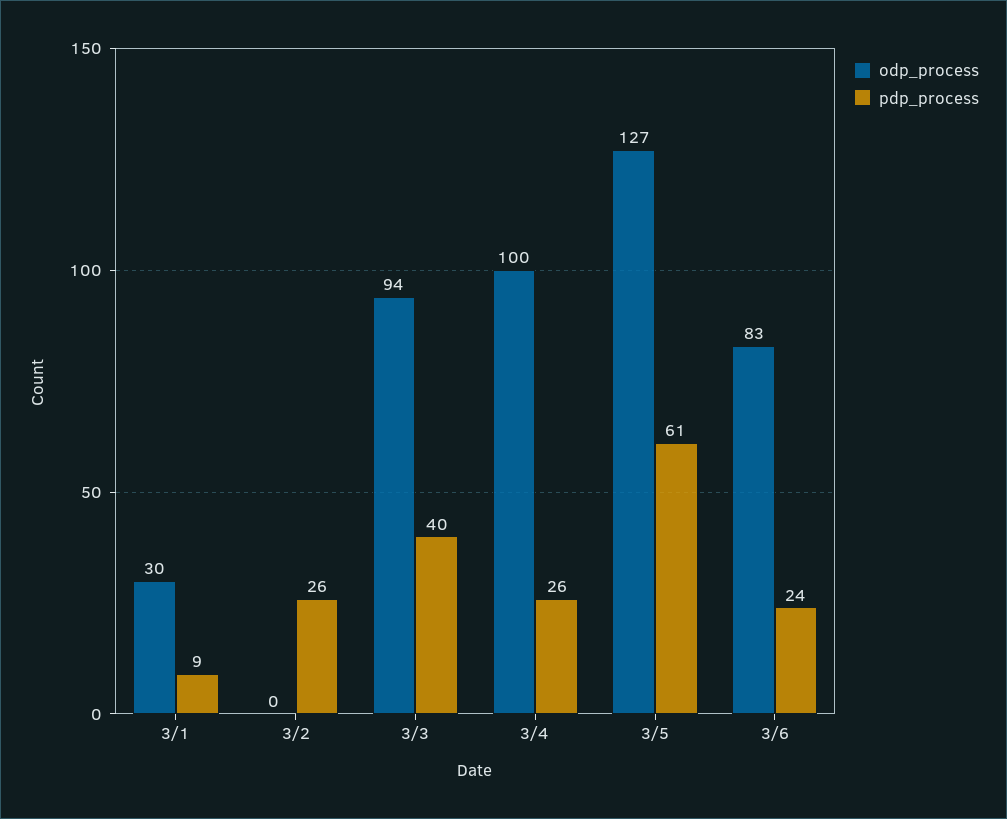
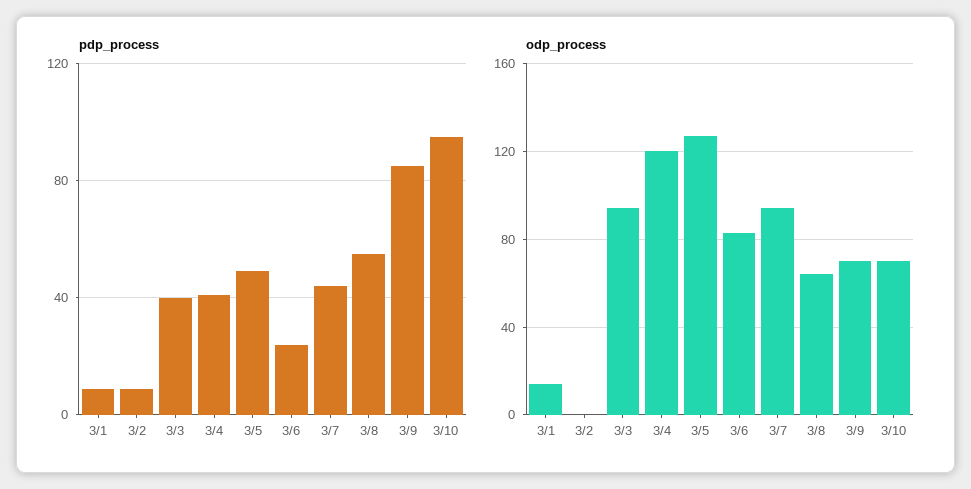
odp_process, 3/1: 30 -> 15
pdp_process, 3/2: 26 -> 10
odp_process, 3/4: 100 -> 120
pdp_process, 3/4: 26 -> 40
pdp_process, 3/5: 61 -> 50
pdp_process, 3/7: none -> 45
pdp_process, 3/8: none -> 55
pdp_process, 3/9: none -> 85
pdp_process, 3/10: none -> 95
odp_process, 3/7: none -> 95
odp_process, 3/8: none -> 65
odp_process, 3/9: none -> 70
odp_process, 3/10: none -> 70

